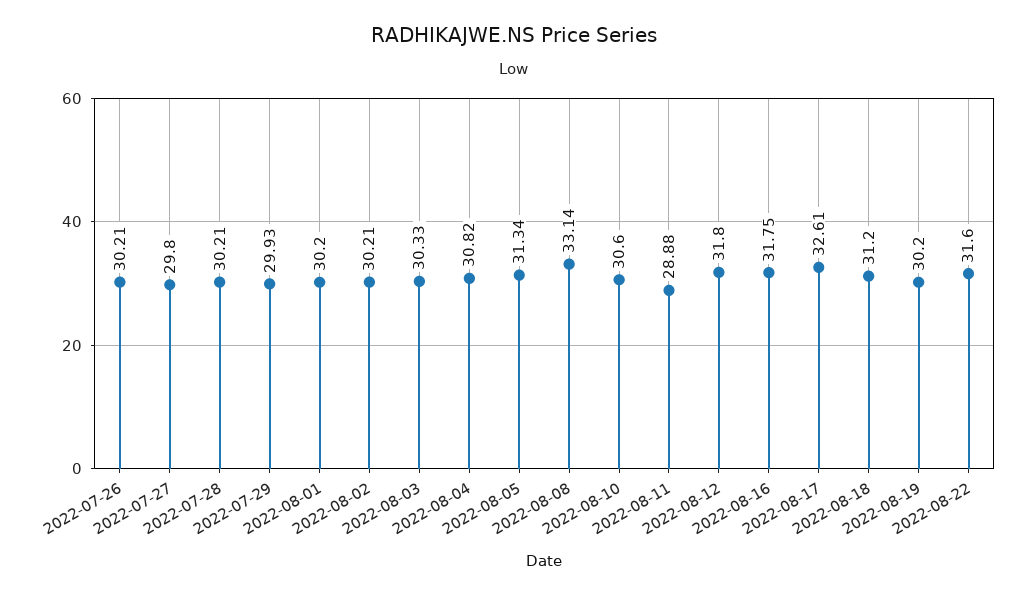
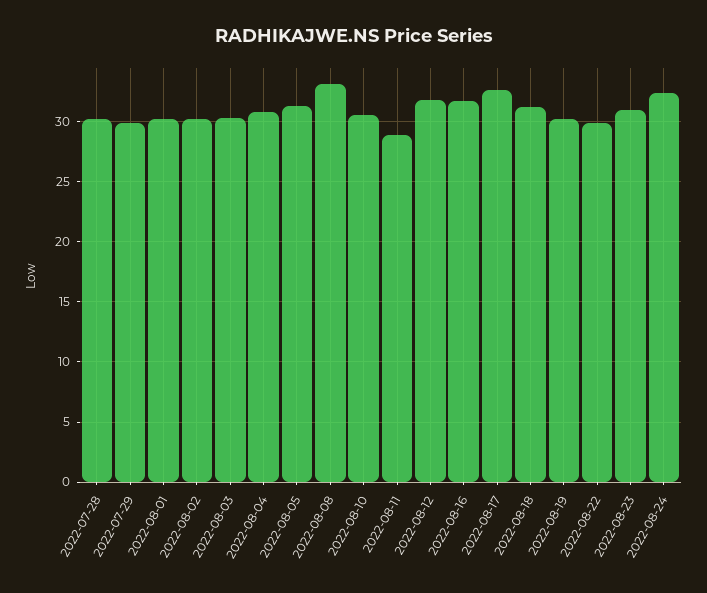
2022-07-26: 30.21 -> none
2022-07-27: 29.8 -> none
2022-08-22: 31.6 -> 30
2022-08-23: none -> 31
2022-08-24: none -> 32.5

